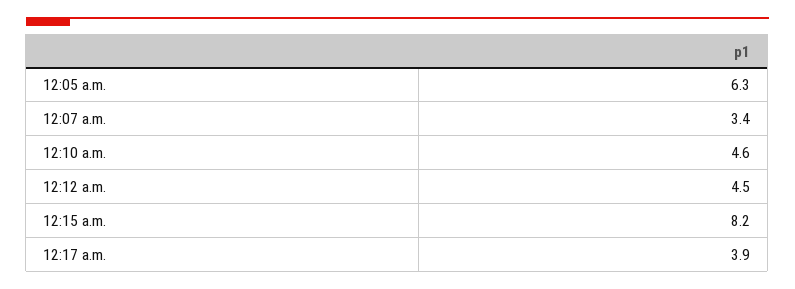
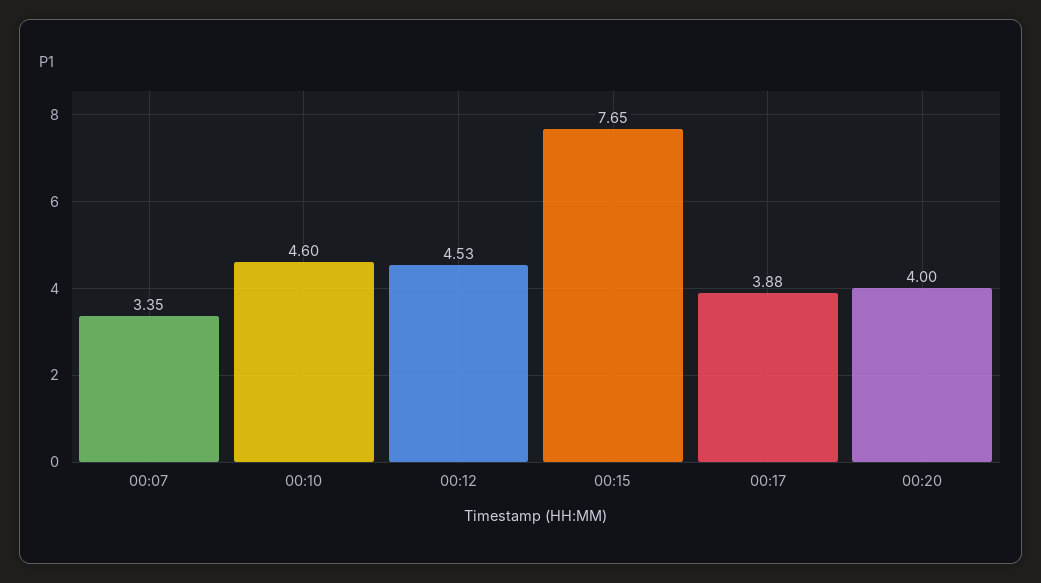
12:05 a.m.: 6.3 -> none
12:15 a.m.: 8.2 -> 7.65
00:20: none -> 4

